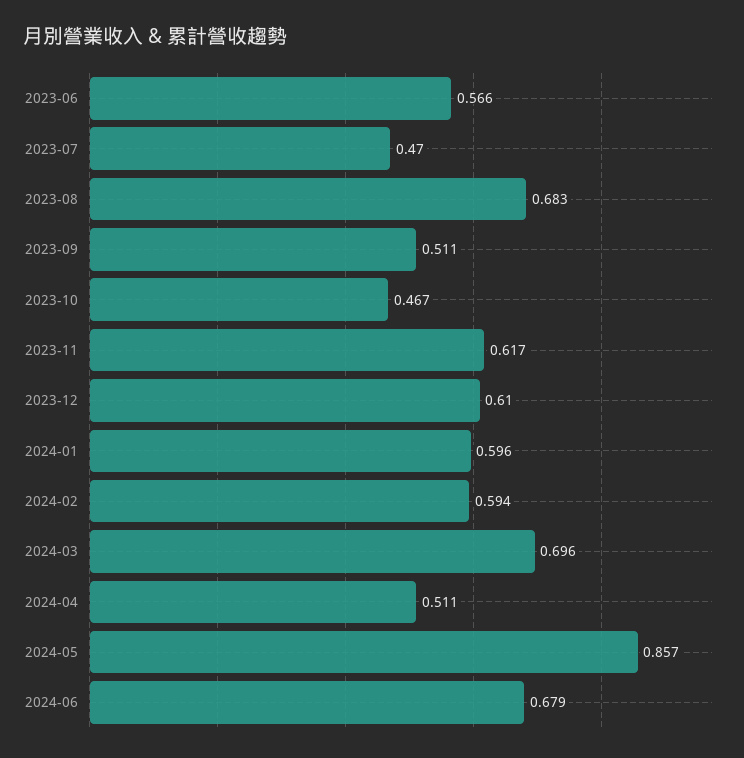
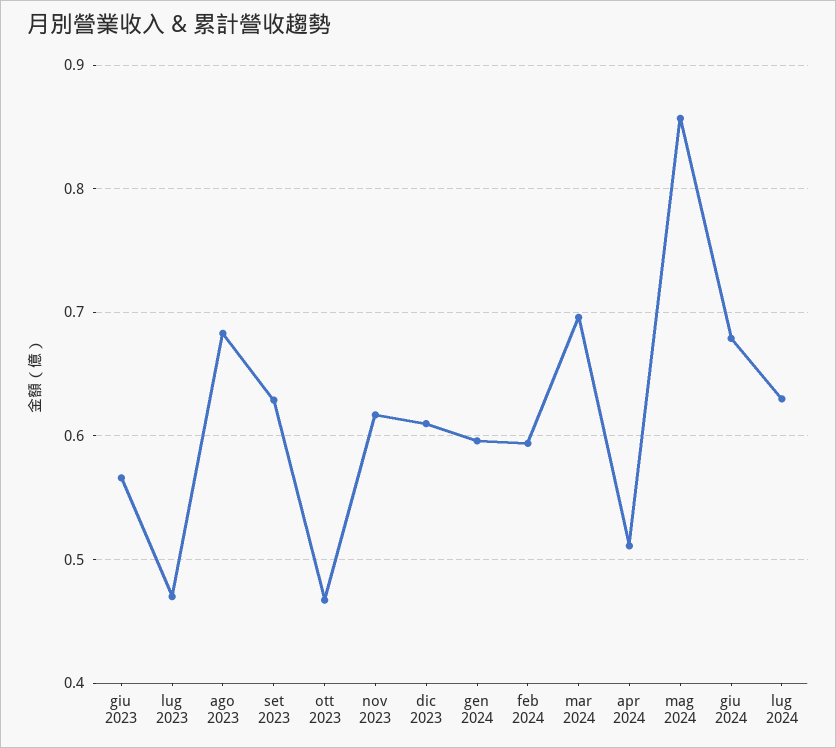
2023-09: 0.511 -> 0.63
lug 2024: none -> 0.63

